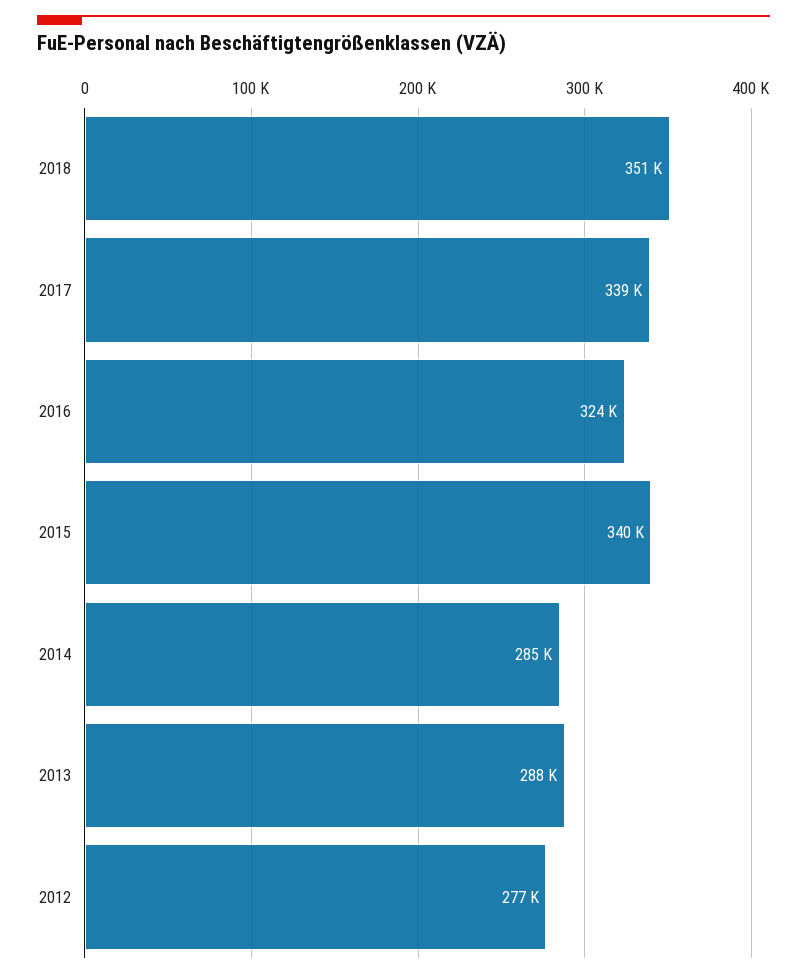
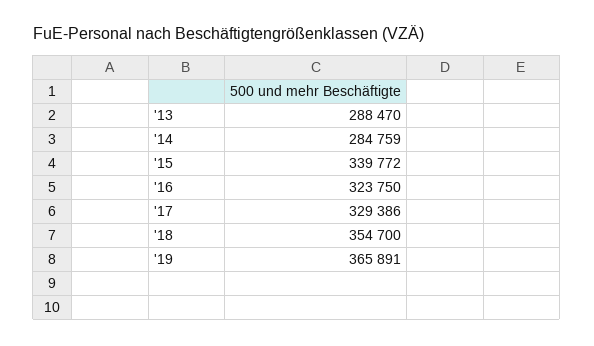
2018: 351000 -> 354700
2017: 339000 -> 329386
2012: 277000 -> none
'19: none -> 365891

